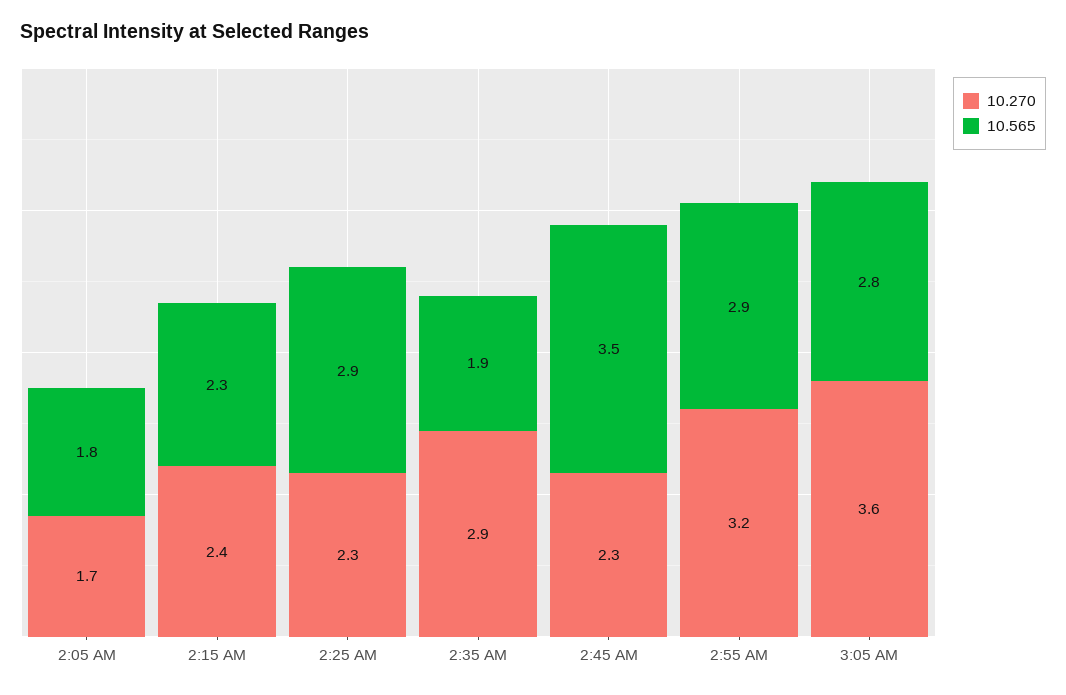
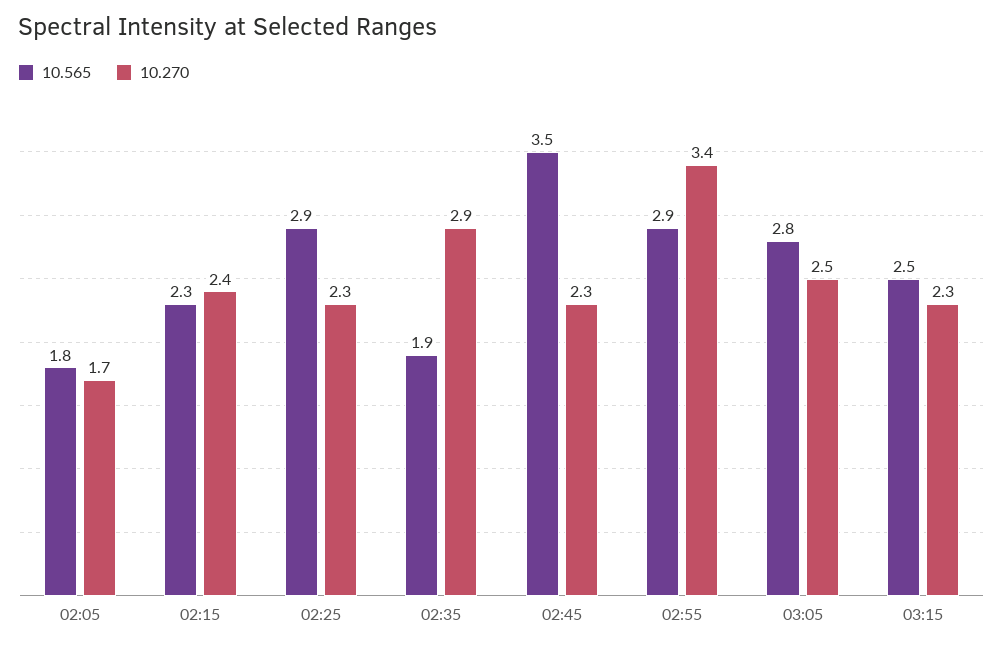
10.270, 2:55 AM: 3.2 -> 3.4
10.270, 3:05 AM: 3.6 -> 2.5
10.565, 03:15: none -> 2.5
10.270, 03:15: none -> 2.3

